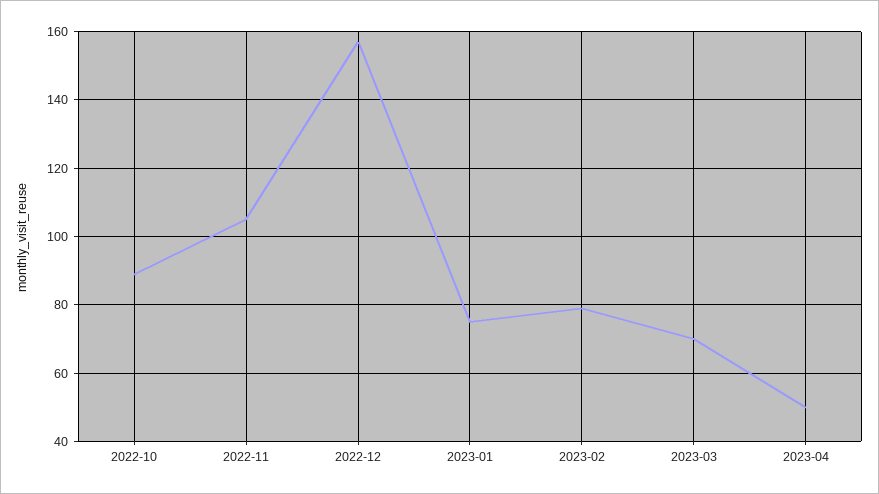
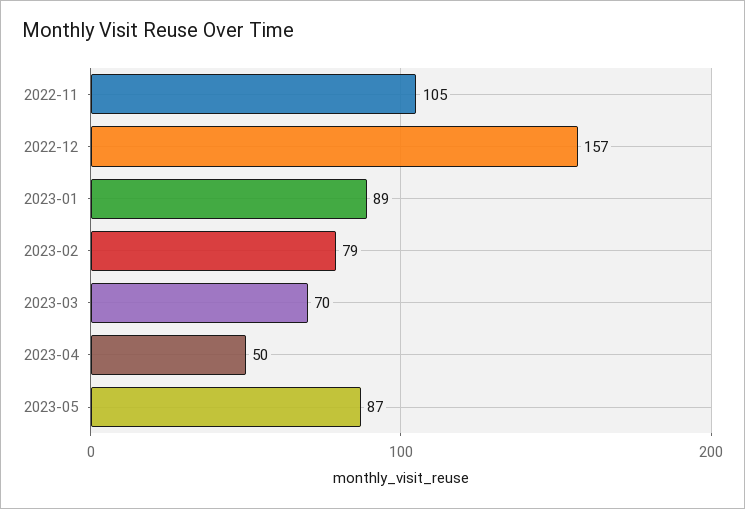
2022-10: 90 -> none
2023-01: 75 -> 89
2023-05: none -> 87

